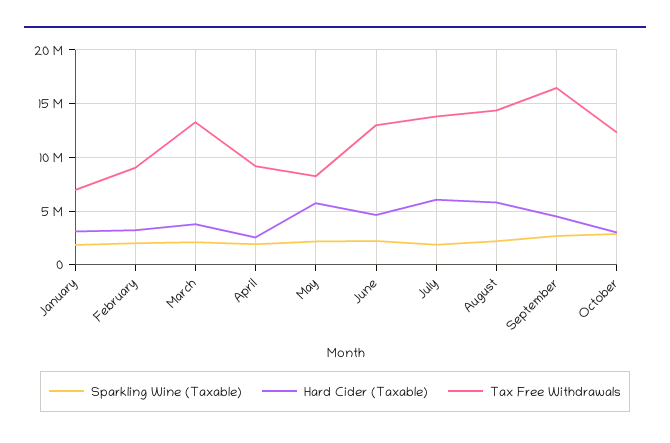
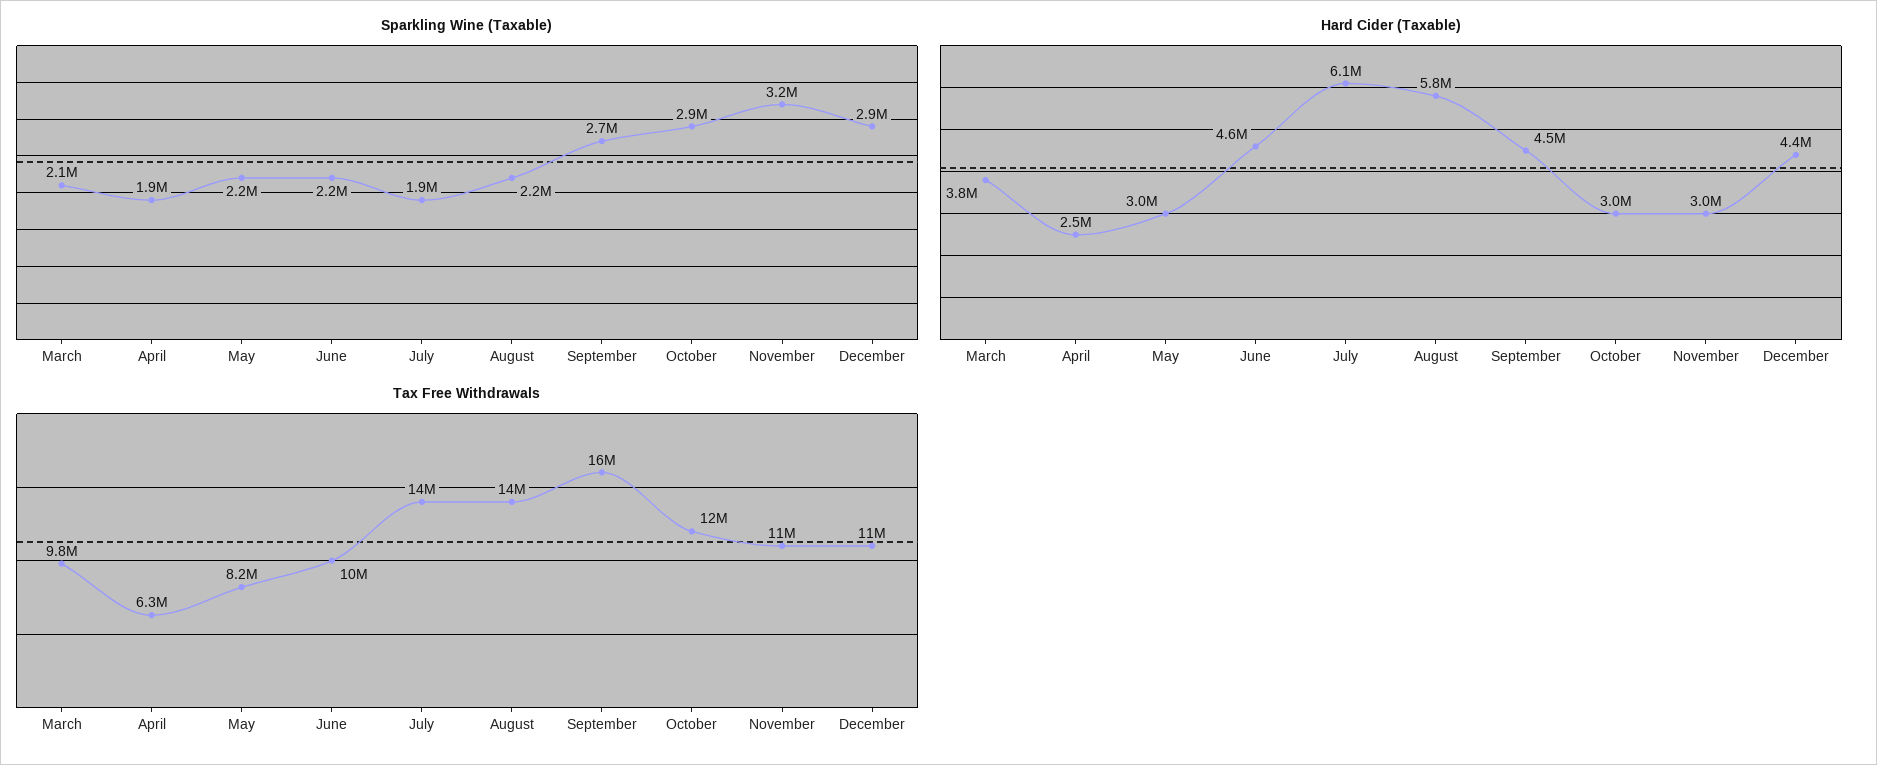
Sparkling Wine (Taxable), January: 2000000 -> none
Hard Cider (Taxable), January: 3000000 -> none
Tax Free Withdrawals, January: 7000000 -> none
Sparkling Wine (Taxable), February: 2000000 -> none
Hard Cider (Taxable), February: 3000000 -> none
Tax Free Withdrawals, February: 9000000 -> none
Tax Free Withdrawals, March: 13000000 -> 9800000
Tax Free Withdrawals, April: 9000000 -> 6300000
Hard Cider (Taxable), May: 6000000 -> 3000000
Tax Free Withdrawals, June: 13000000 -> 10000000
Sparkling Wine (Taxable), November: none -> 3200000
Sparkling Wine (Taxable), December: none -> 2900000
Hard Cider (Taxable), November: none -> 3000000
Hard Cider (Taxable), December: none -> 4400000
Tax Free Withdrawals, November: none -> 11000000
Tax Free Withdrawals, December: none -> 11000000

